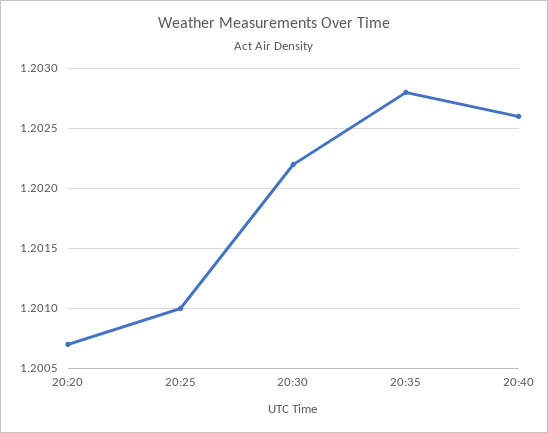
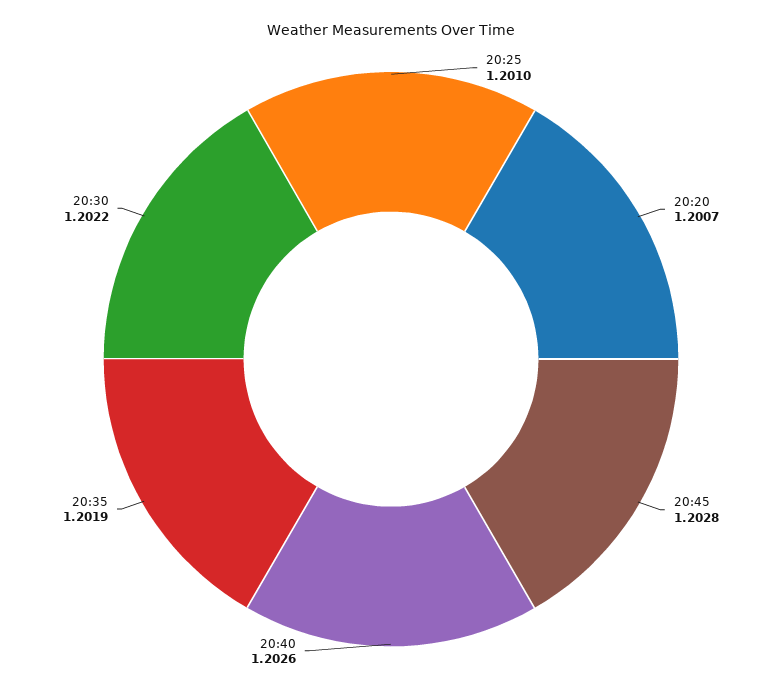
20:35: 1.2028 -> 1.2019
20:45: none -> 1.2028

